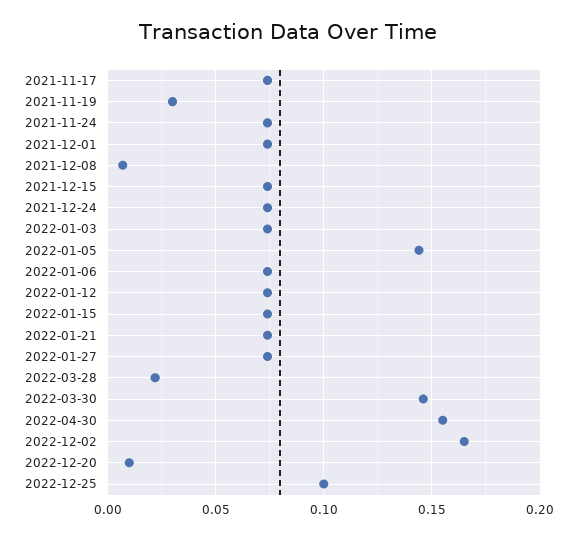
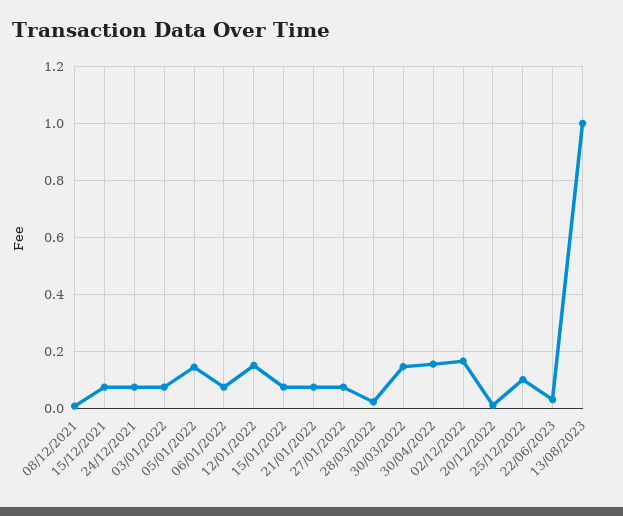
2021-11-17: 0.075 -> none
2021-11-19: 0.03 -> none
2021-11-24: 0.075 -> none
2021-12-01: 0.075 -> none
2022-01-12: 0.075 -> 0.15
22/06/2023: none -> 0.025
13/08/2023: none -> 1

